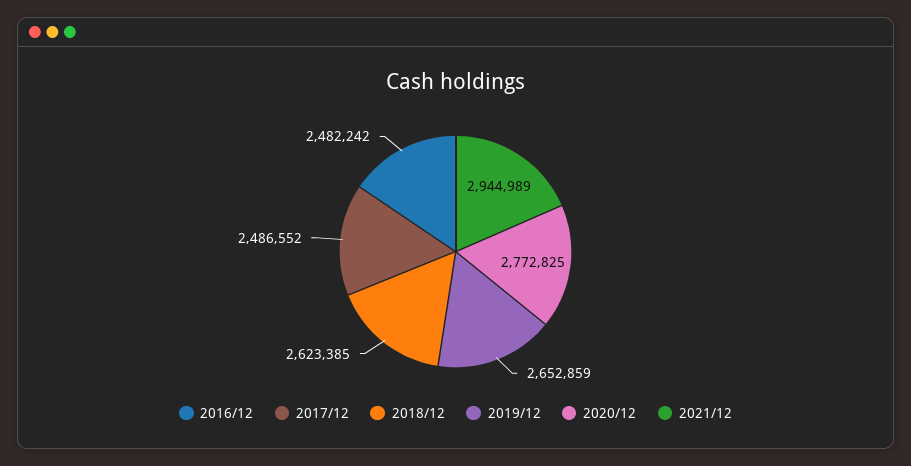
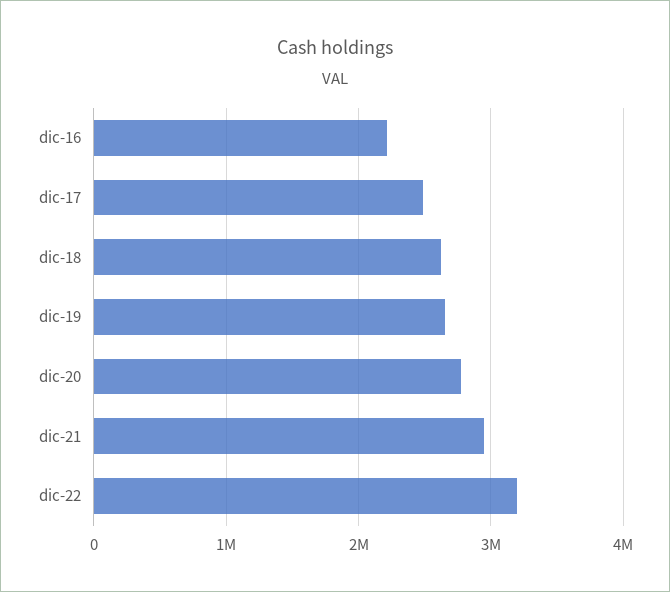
2016/12: 2482242 -> 2200000
dic-22: none -> 3200000

